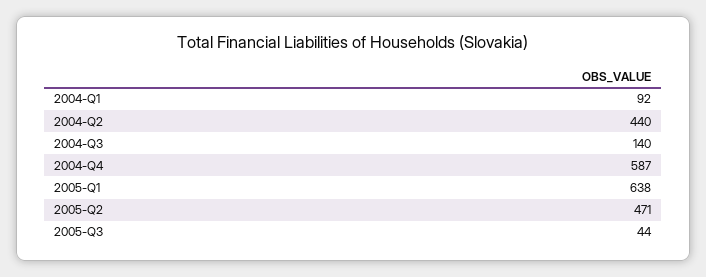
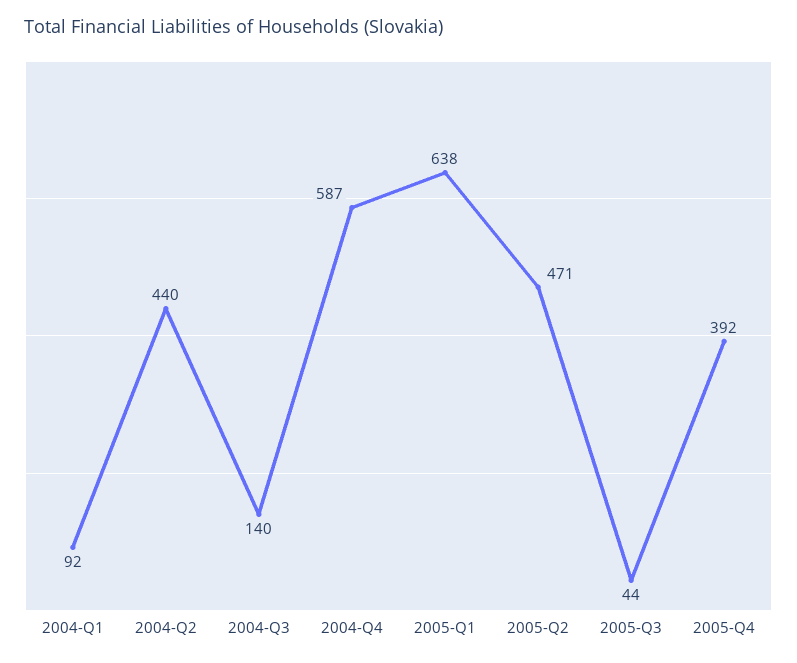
2005-Q4: none -> 392

